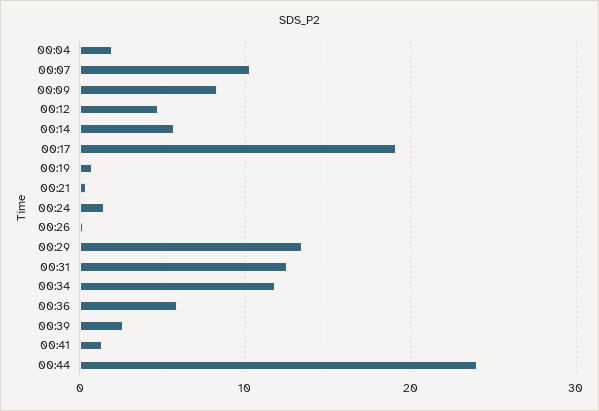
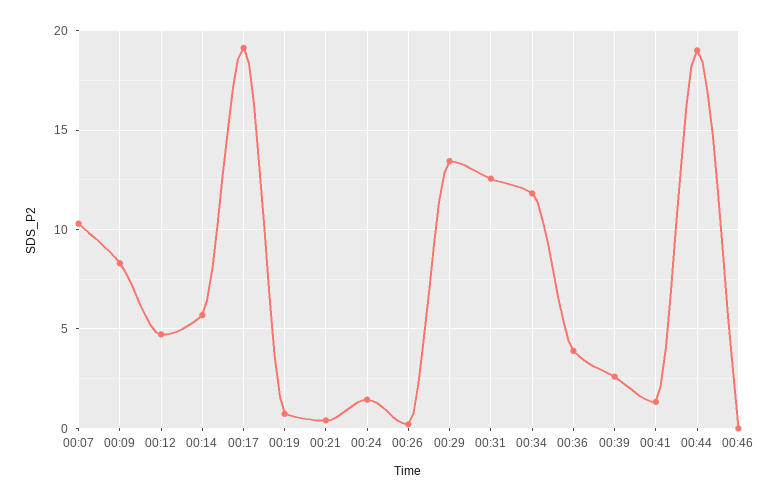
00:04: 2 -> none
00:36: 6 -> 4
00:44: 24 -> 19
00:46: none -> 0

